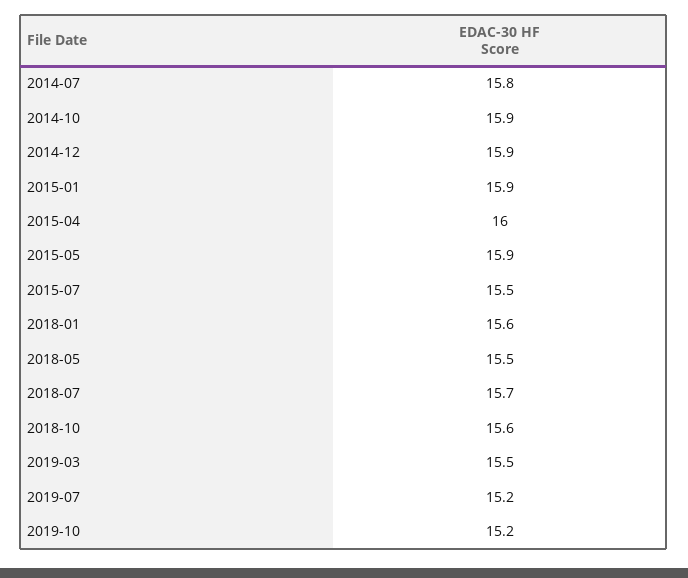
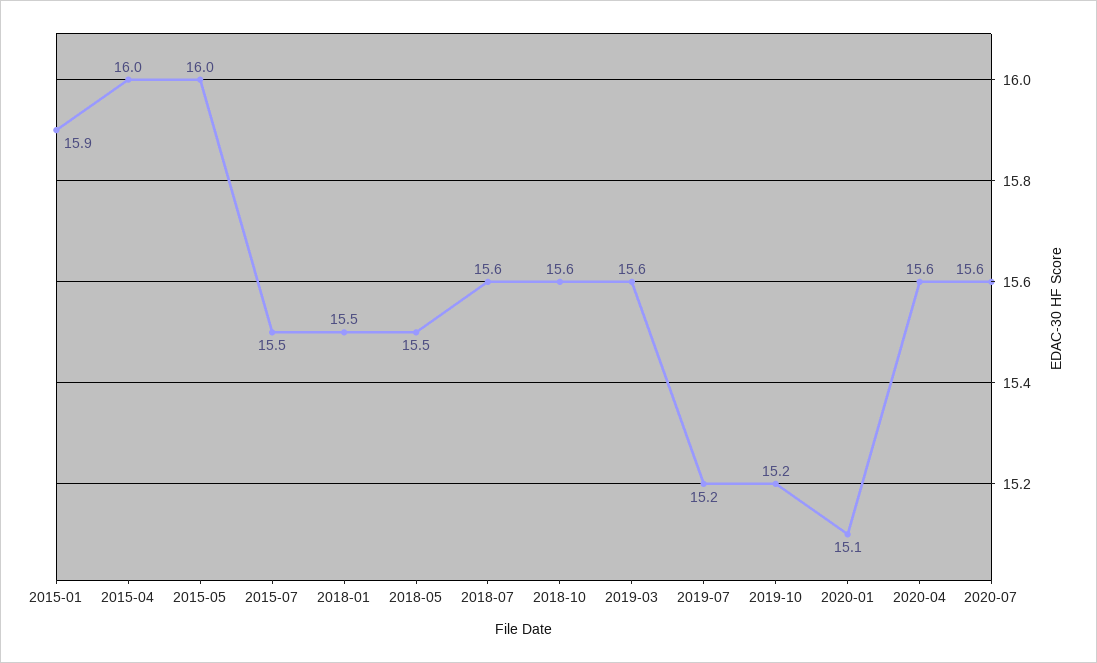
2014-07: 15.8 -> none
2014-10: 15.9 -> none
2014-12: 15.9 -> none
2015-05: 15.9 -> 16
2018-01: 15.6 -> 15.5
2018-07: 15.7 -> 15.6
2019-03: 15.5 -> 15.6
2020-01: none -> 15.1
2020-04: none -> 15.6
2020-07: none -> 15.6

